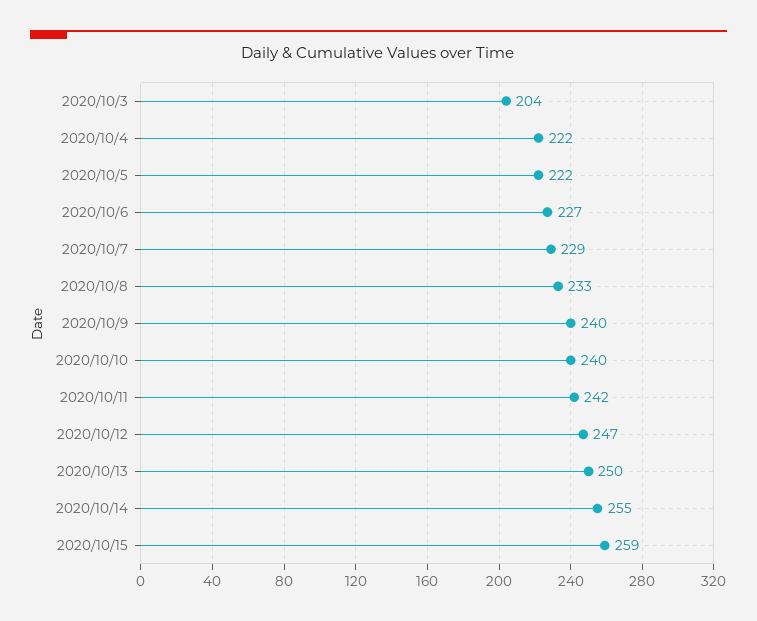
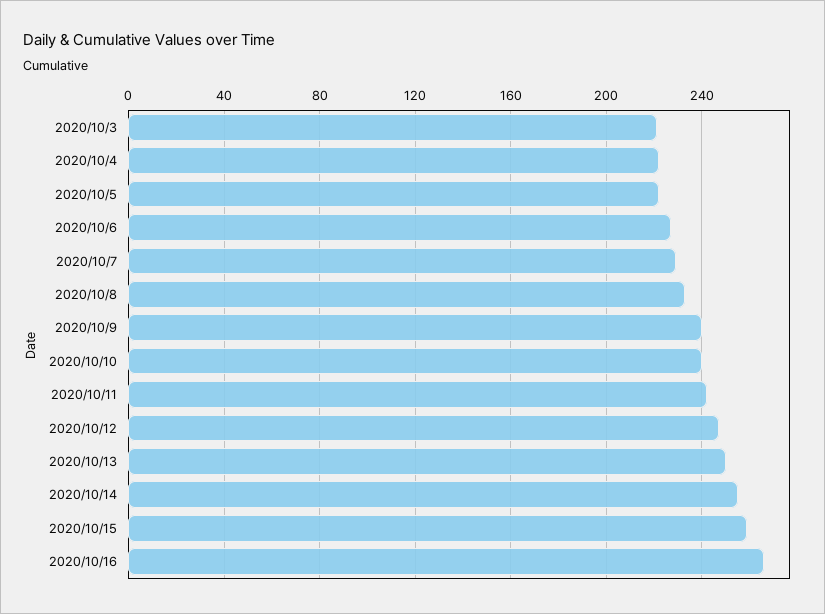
2020/10/3: 204 -> 220
2020/10/16: none -> 265

